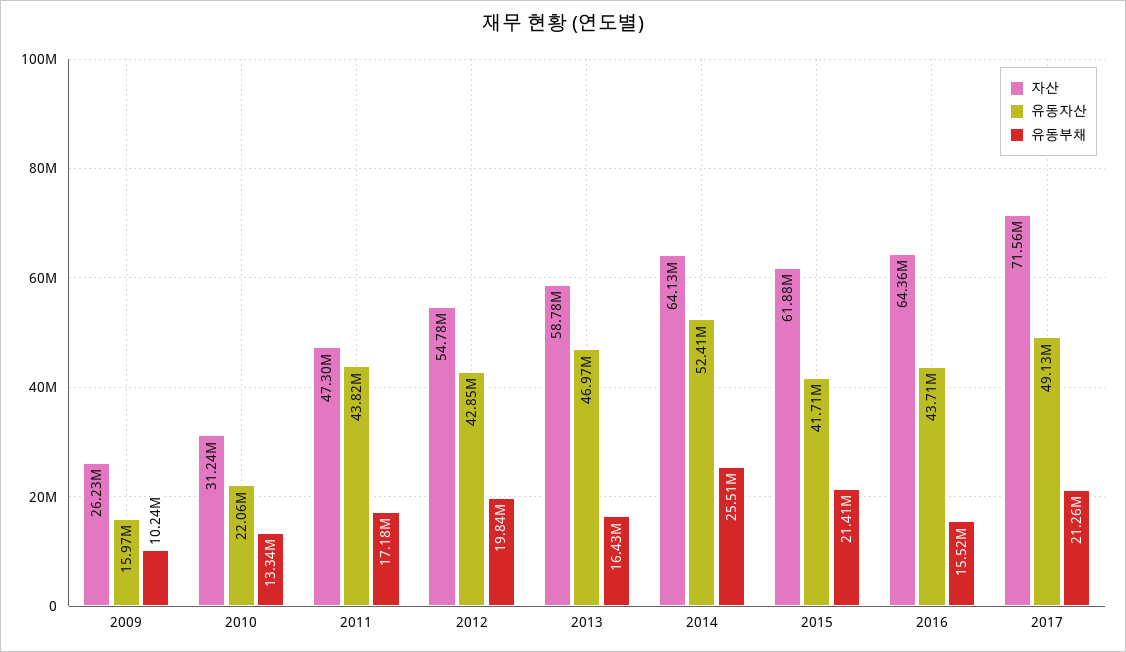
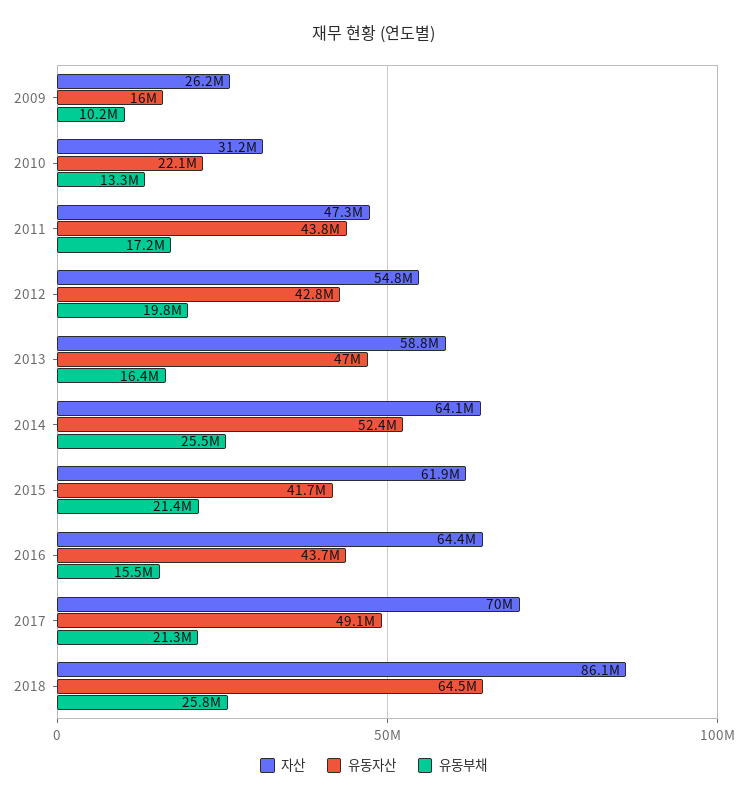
자산, 2017: 71560000 -> 70000000
자산, 2018: none -> 86100000
유동자산, 2018: none -> 64500000
유동부채, 2018: none -> 25800000

